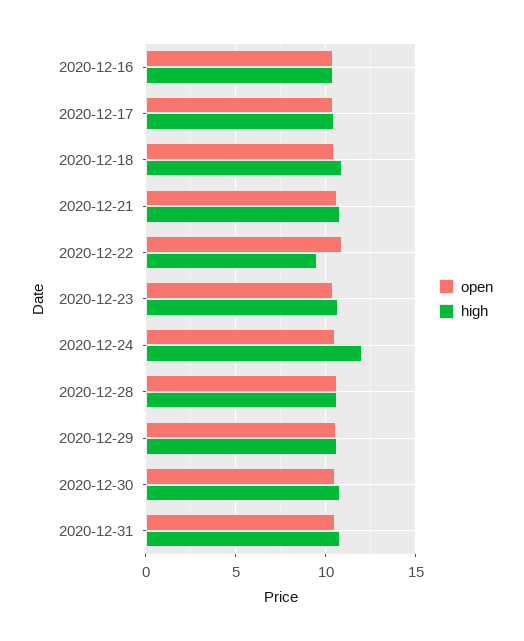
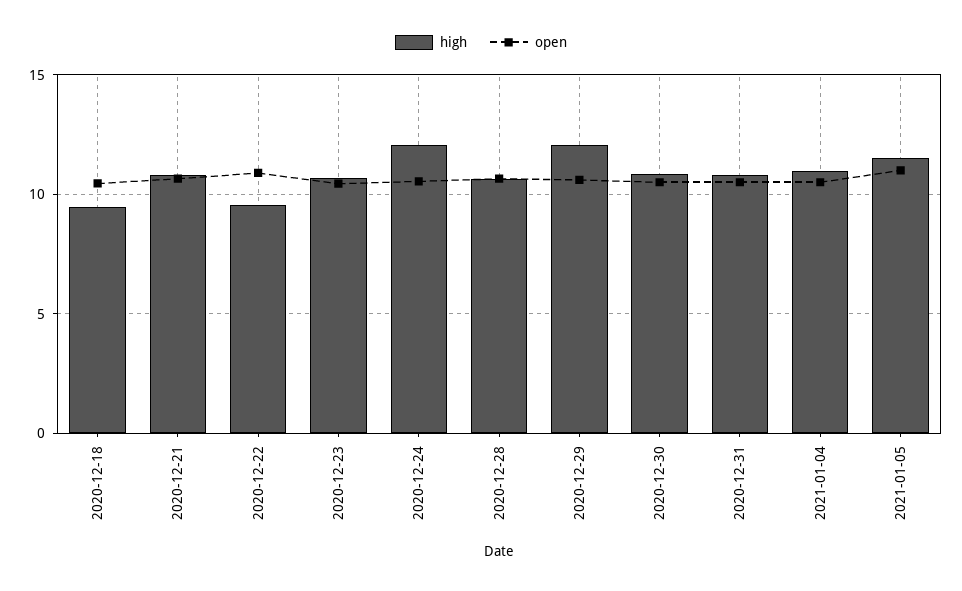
open, 2020-12-16: 10.5 -> none
high, 2020-12-16: 10.5 -> none
open, 2020-12-17: 10.5 -> none
high, 2020-12-17: 10.5 -> none
high, 2020-12-18: 11 -> 9.5
high, 2020-12-29: 10.5 -> 12
high, 2021-01-04: none -> 11
open, 2021-01-04: none -> 10.5
high, 2021-01-05: none -> 11.5
open, 2021-01-05: none -> 11

